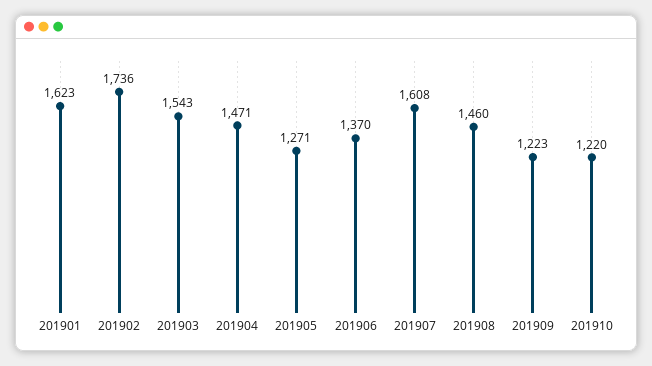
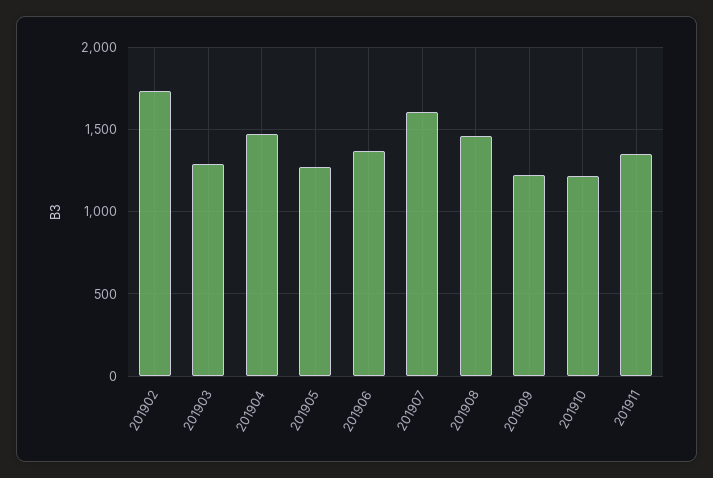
201901: 1623 -> none
201903: 1543 -> 1300
201911: none -> 1350

